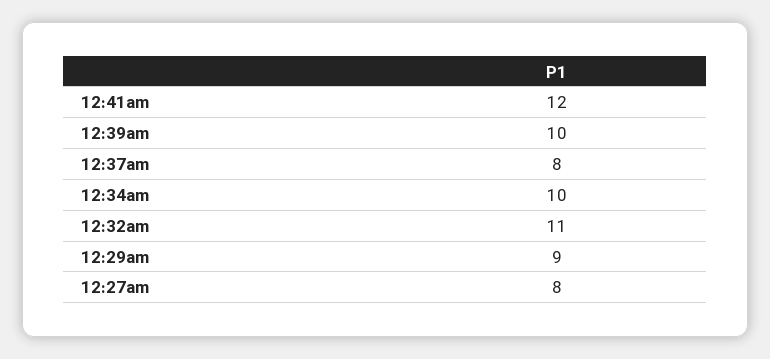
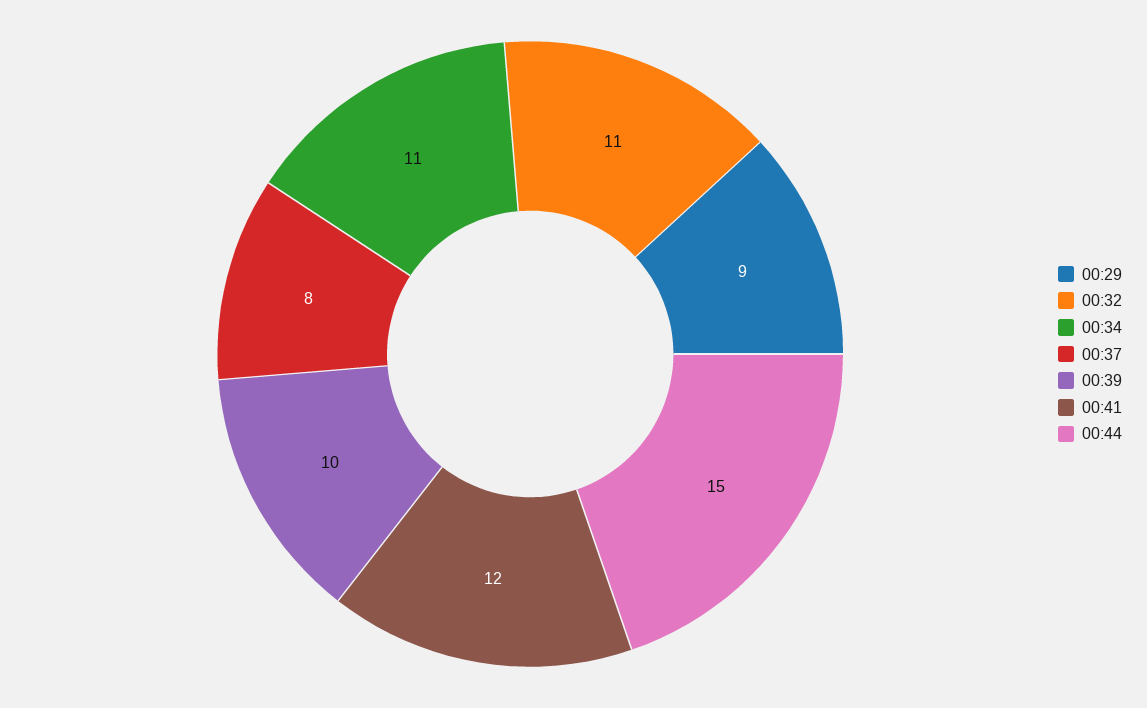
12:34am: 10 -> 11
12:27am: 8 -> none
00:44: none -> 15

